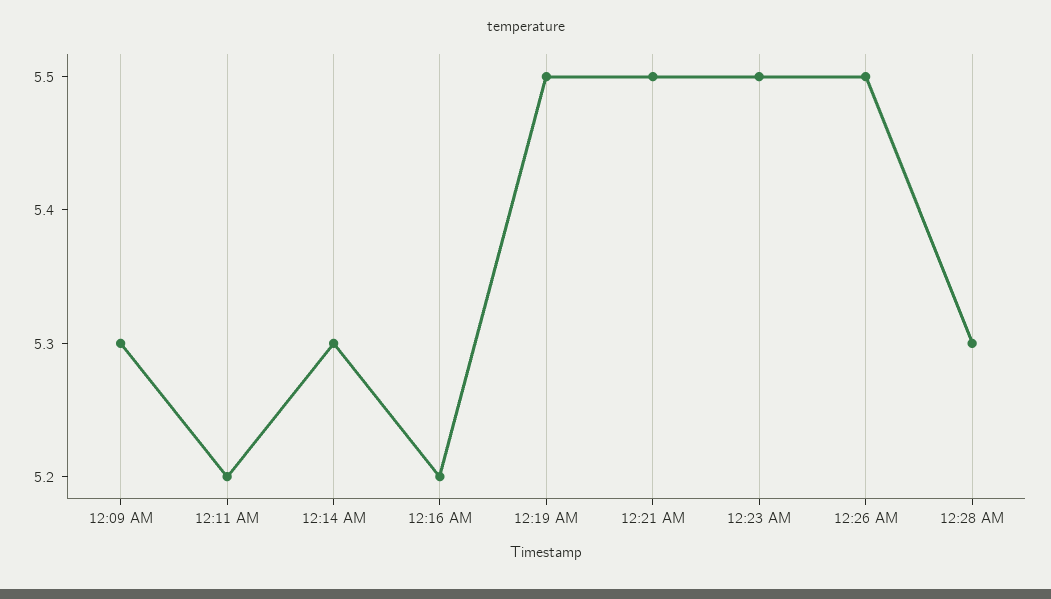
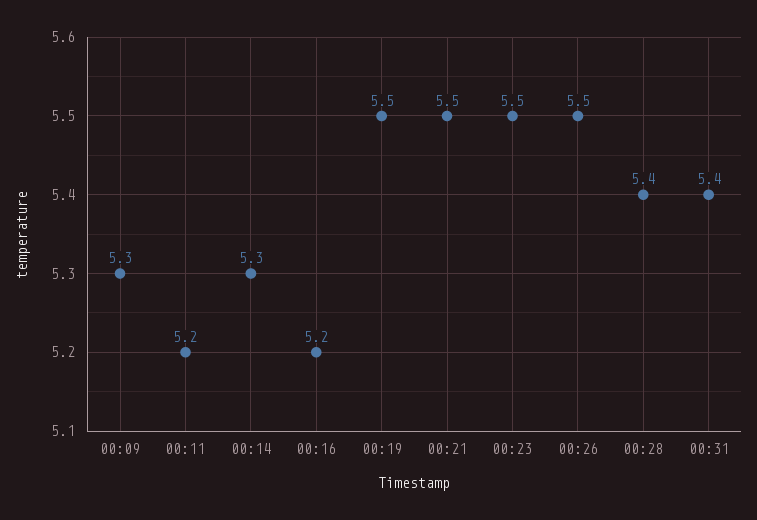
12:28 AM: 5.3 -> 5.4
00:31: none -> 5.4

